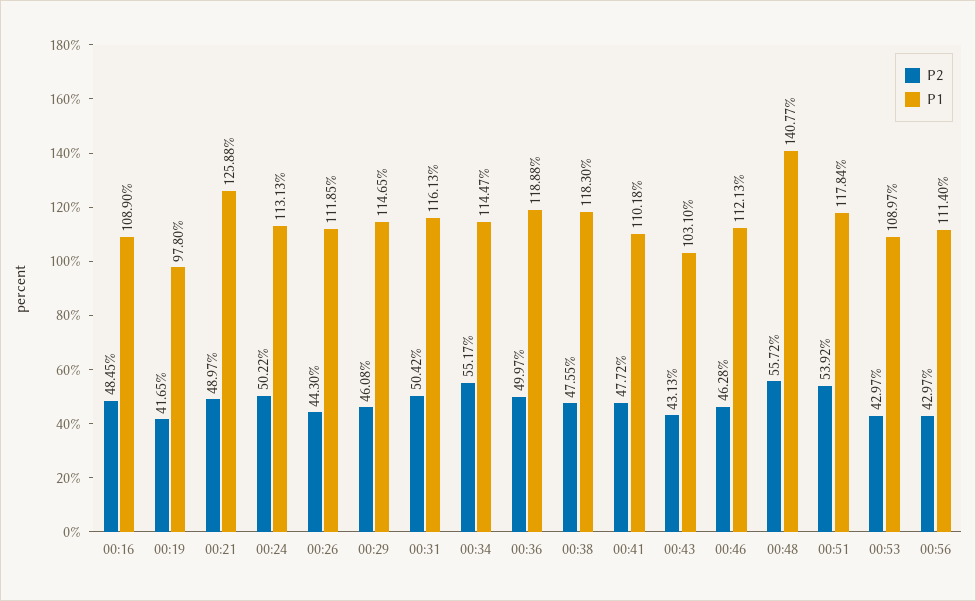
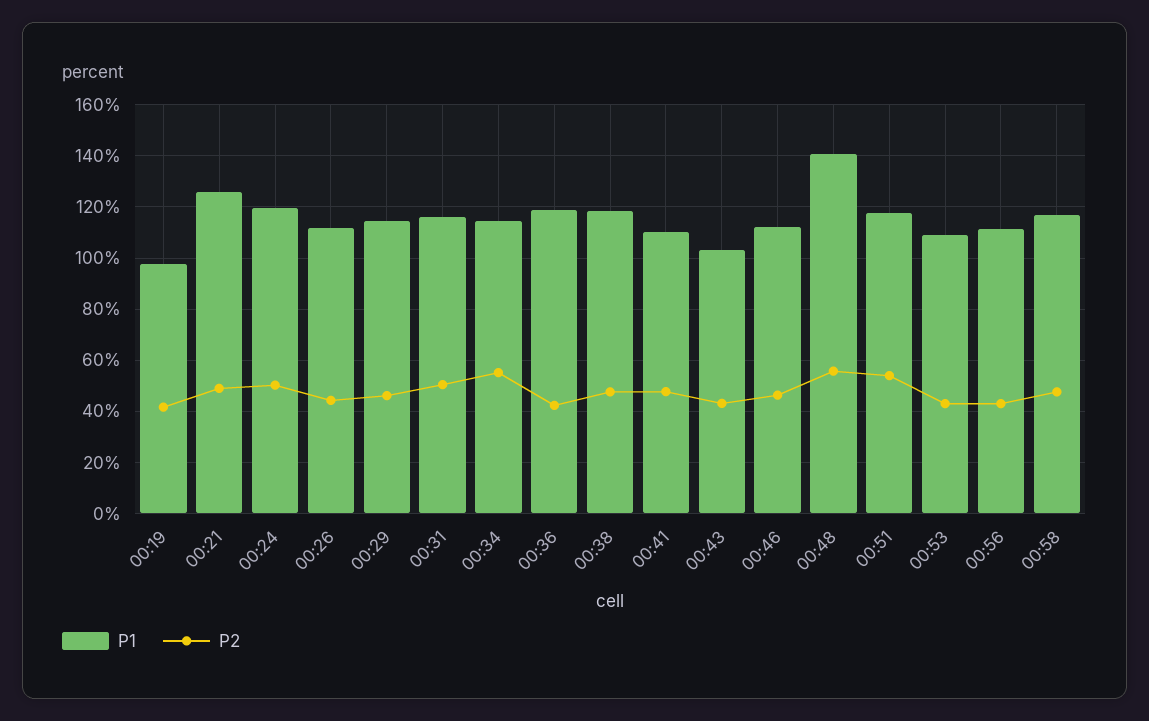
P2, 00:16: 48.45 -> none
P1, 00:16: 108.9 -> none
P1, 00:24: 113.13 -> 120
P2, 00:36: 49.97 -> 42.5
P1, 00:58: none -> 117.5
P2, 00:58: none -> 47.5

